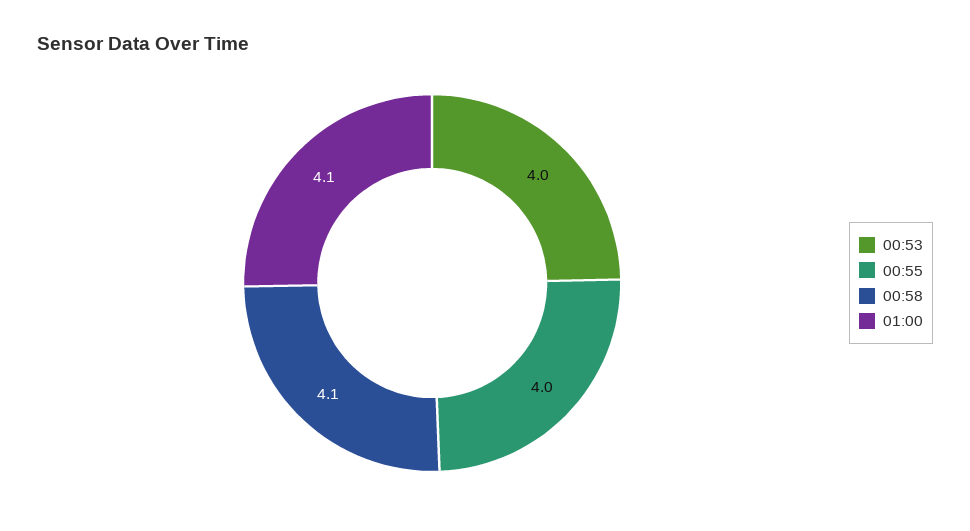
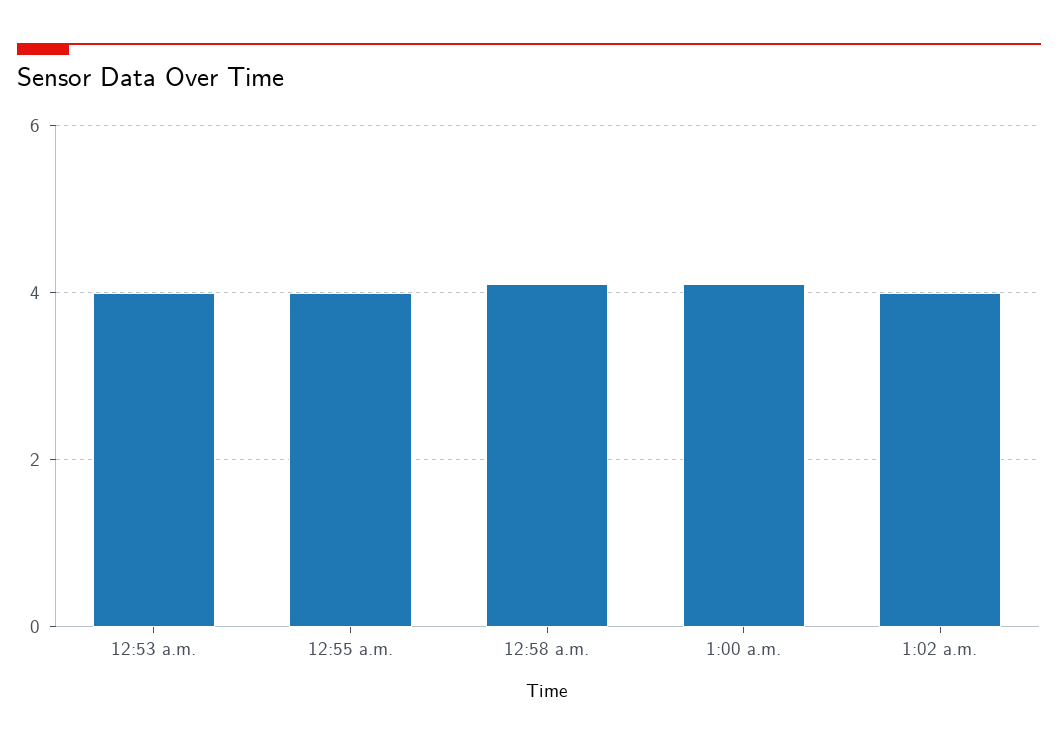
1:02 a.m.: none -> 4

